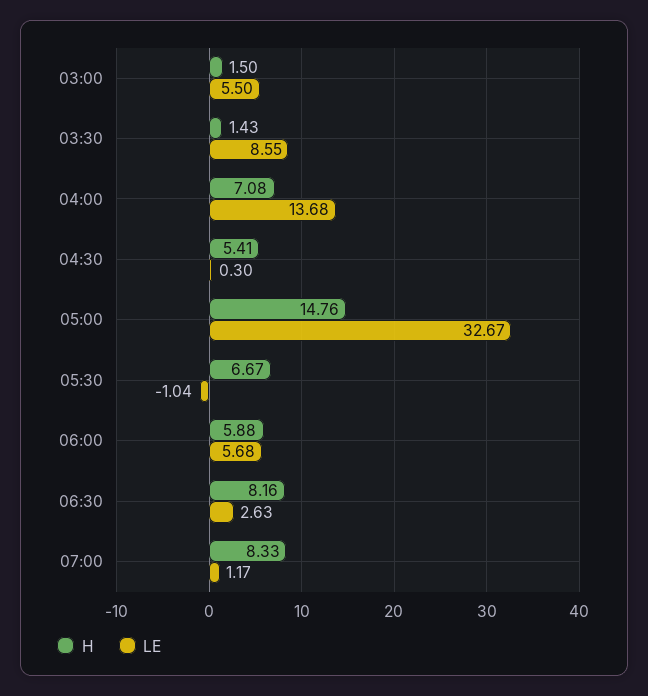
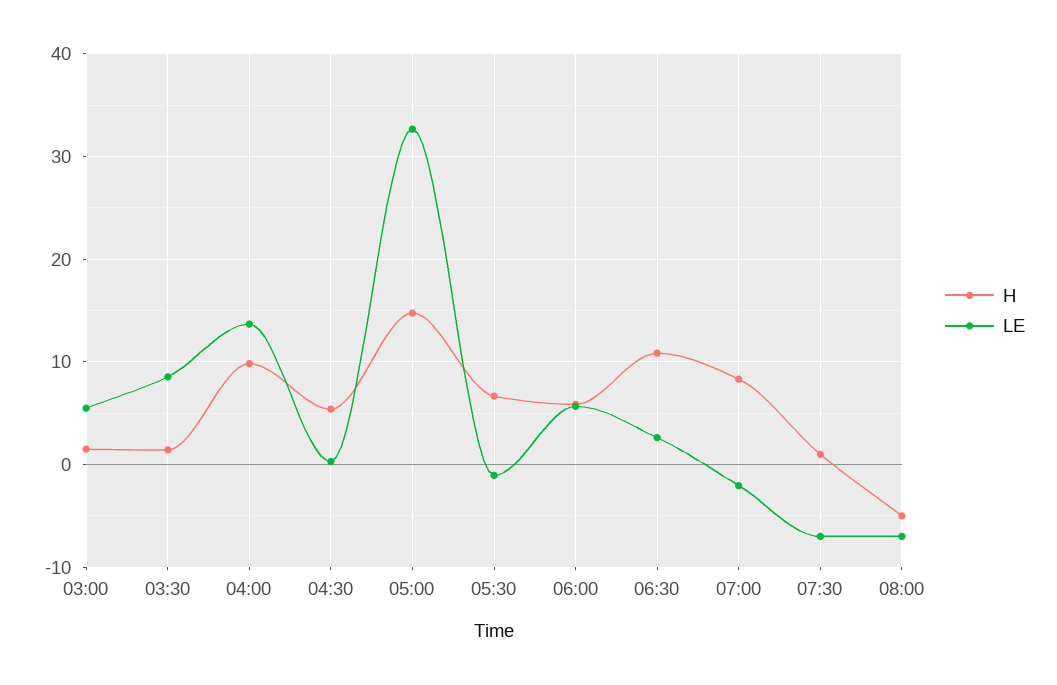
H, 04:00: 7.08 -> 10
H, 06:30: 8.16 -> 11
LE, 07:00: 1.17 -> -2
H, 07:30: none -> 1
LE, 07:30: none -> -7
H, 08:00: none -> -5
LE, 08:00: none -> -7

